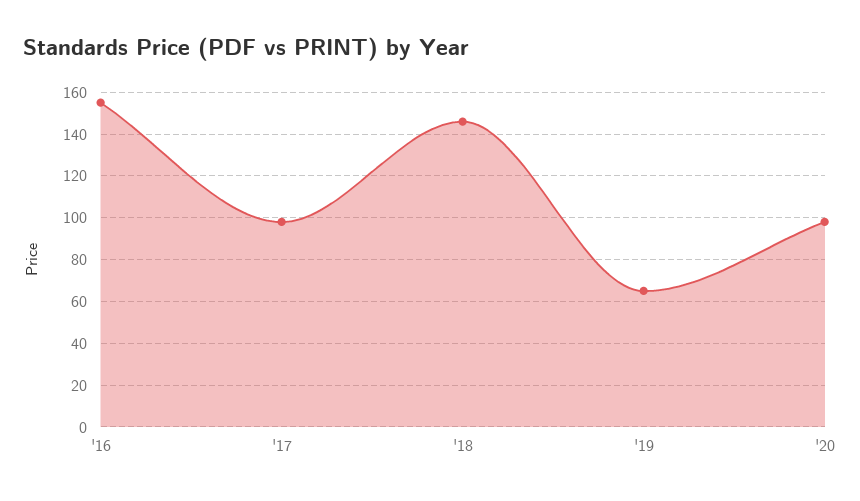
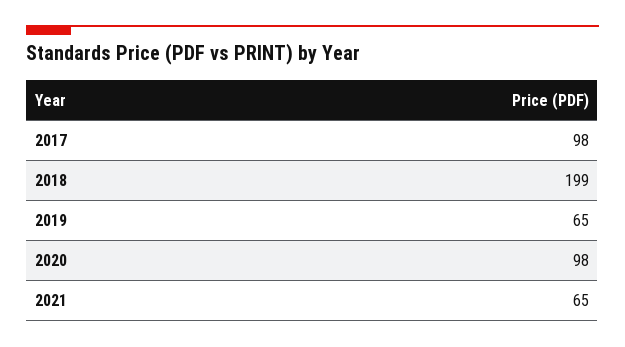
'16: 155 -> none
'18: 145 -> 199
2021: none -> 65

